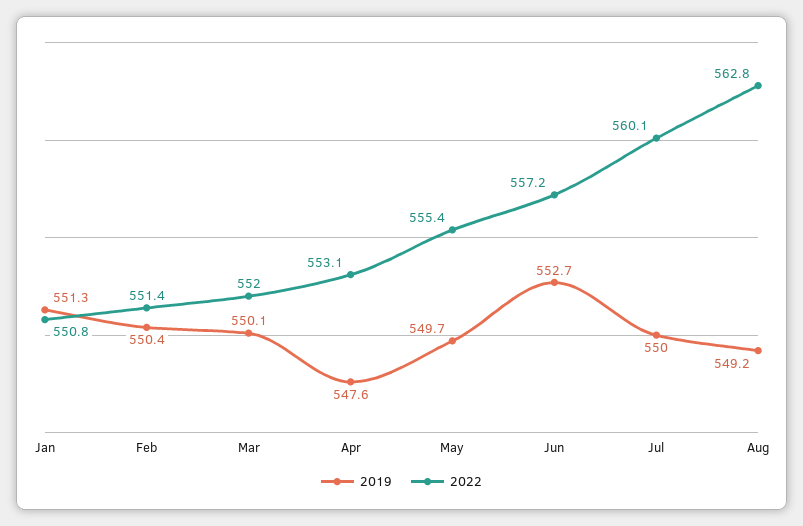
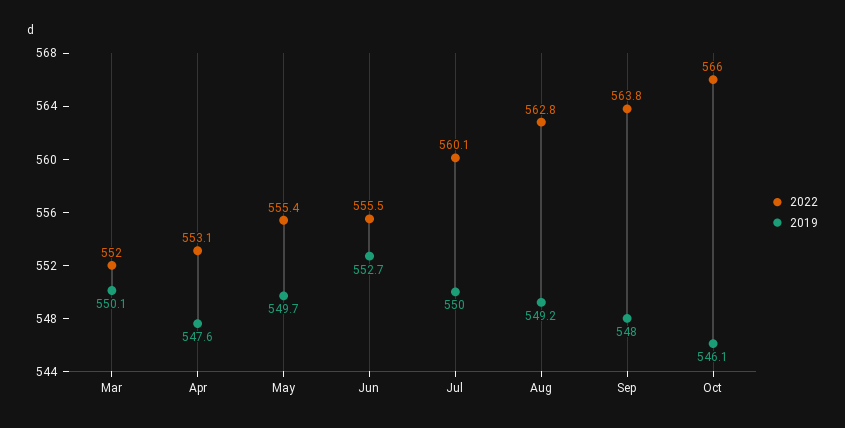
2019, Jan: 551.3 -> none
2022, Jan: 550.8 -> none
2019, Feb: 550.4 -> none
2022, Feb: 551.4 -> none
2022, Jun: 557.2 -> 555.5
2022, Sep: none -> 563.8
2019, Sep: none -> 548
2022, Oct: none -> 566
2019, Oct: none -> 546.1

